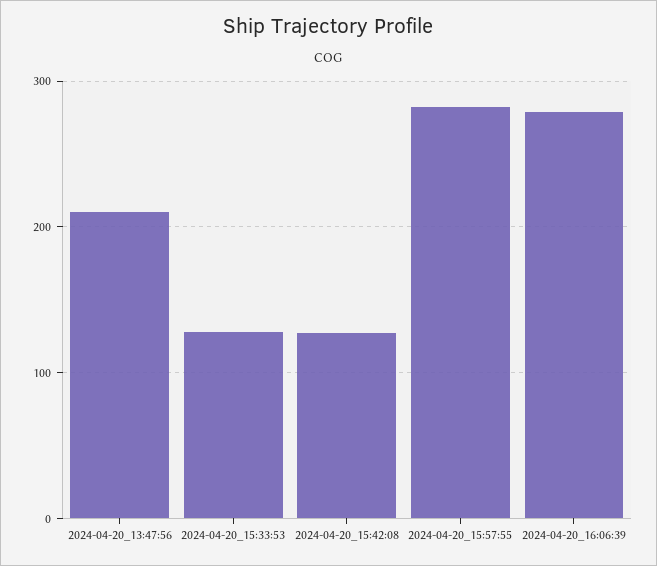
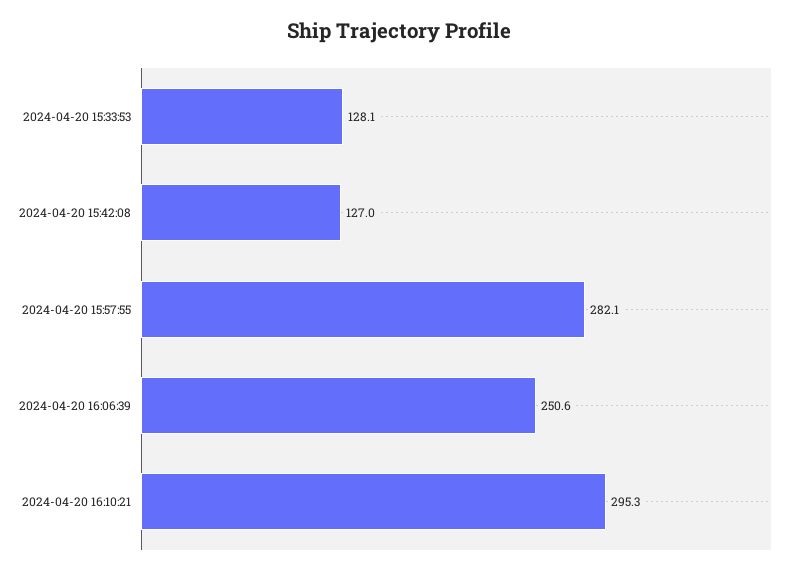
2024-04-20_13:47:56: 210 -> none
2024-04-20_16:06:39: 280 -> 250.6
2024-04-20 16:10:21: none -> 295.3

